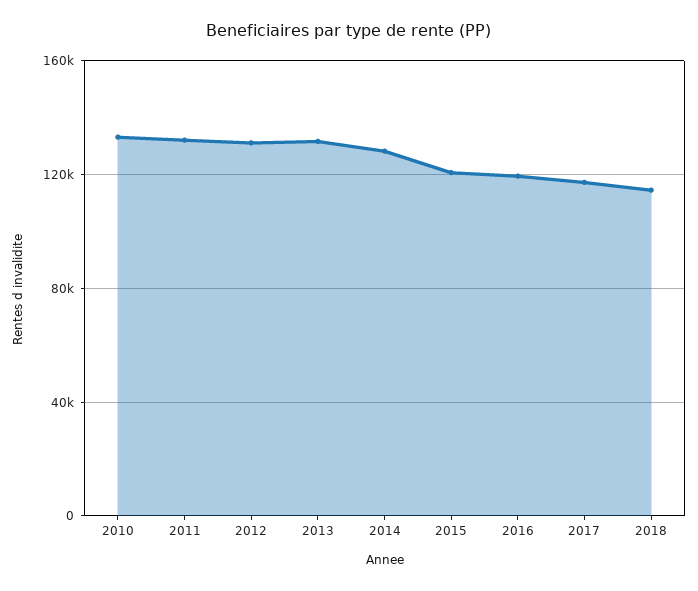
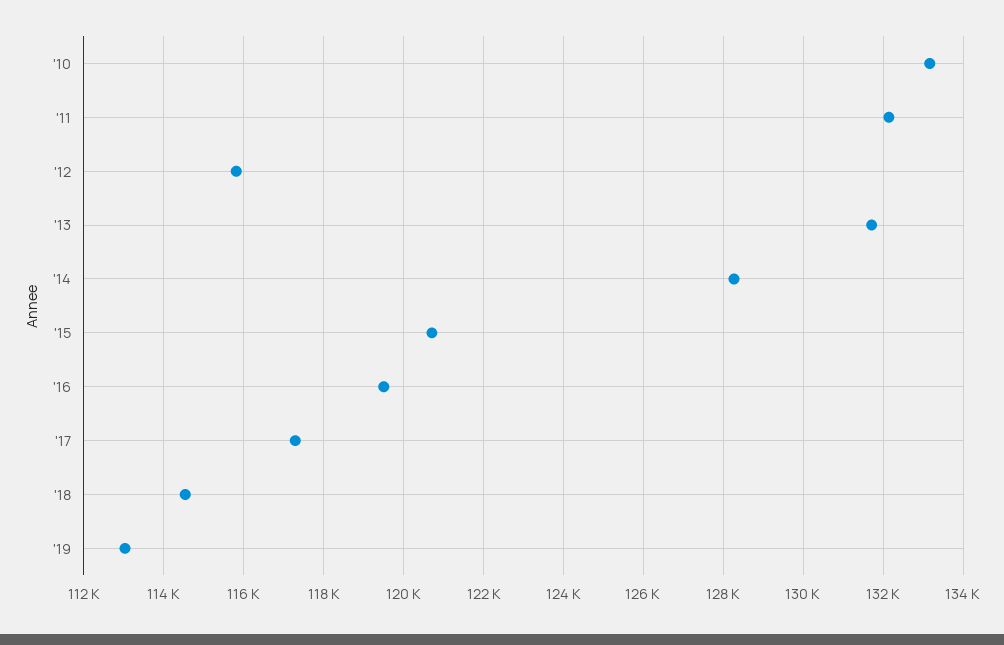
2012: 130000 -> 115800
'19: none -> 113000

